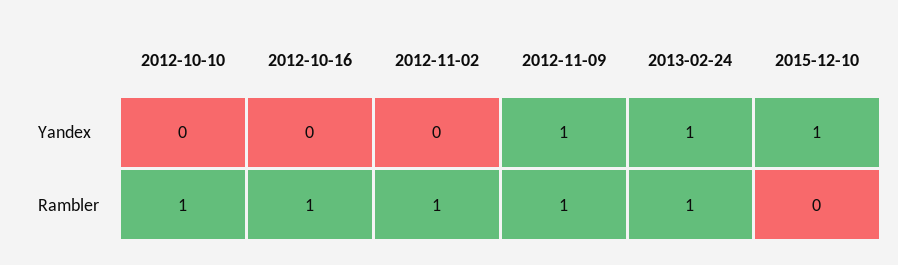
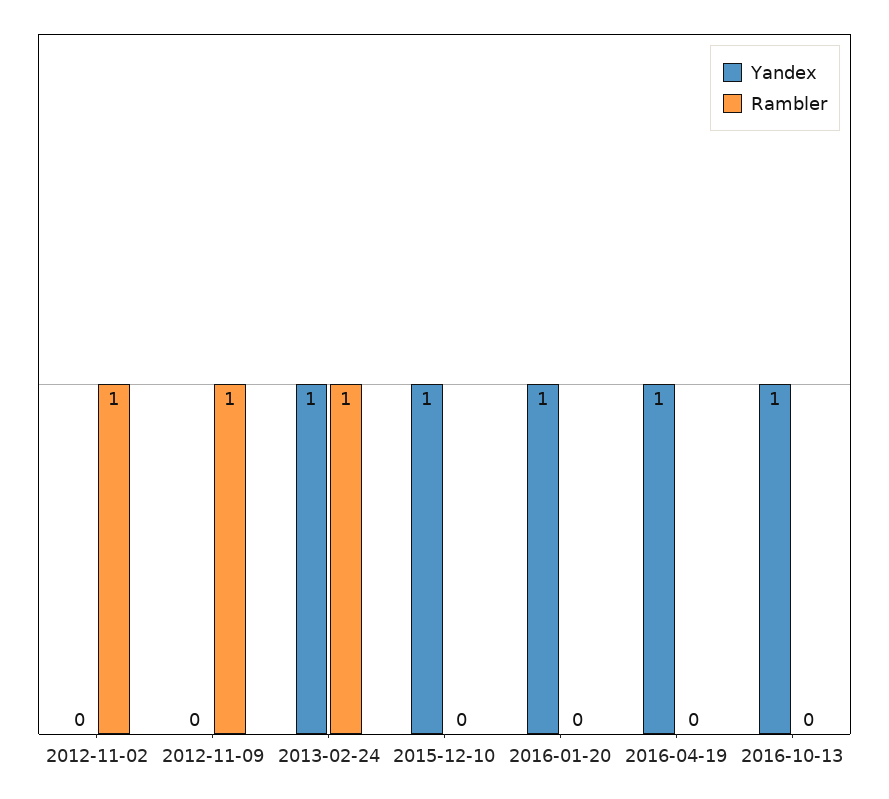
Yandex, 2012-10-10: 0 -> none
Yandex, 2012-10-16: 0 -> none
Yandex, 2012-11-09: 1 -> 0
Rambler, 2012-10-10: 1 -> none
Rambler, 2012-10-16: 1 -> none
Yandex, 2016-01-20: none -> 1
Rambler, 2016-01-20: none -> 0
Yandex, 2016-04-19: none -> 1
Rambler, 2016-04-19: none -> 0
Yandex, 2016-10-13: none -> 1
Rambler, 2016-10-13: none -> 0

